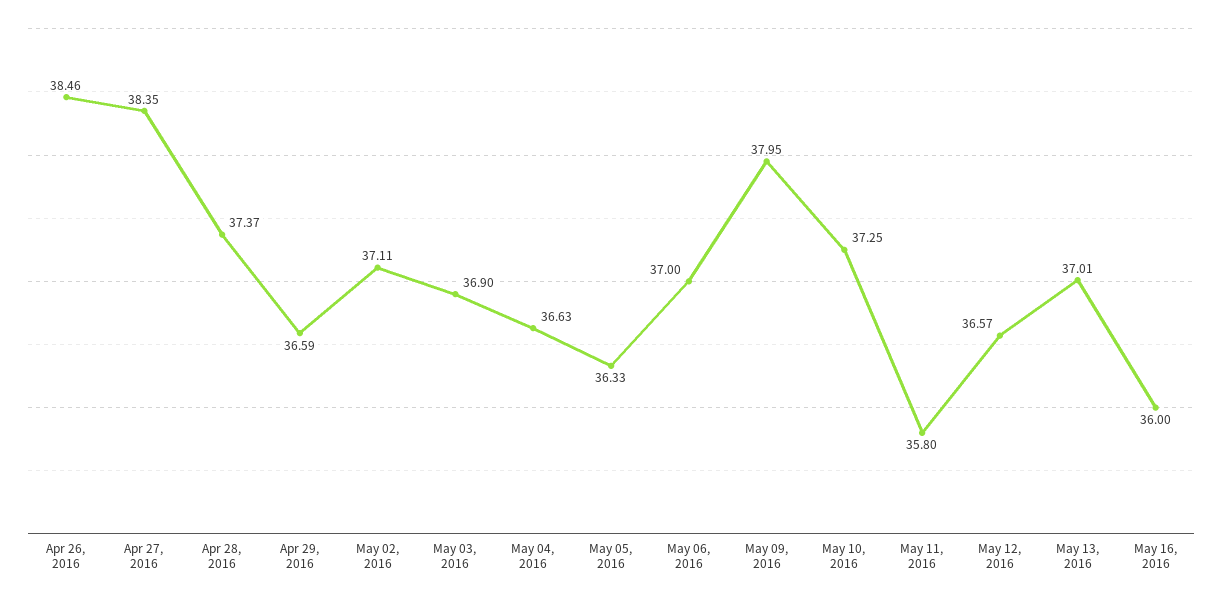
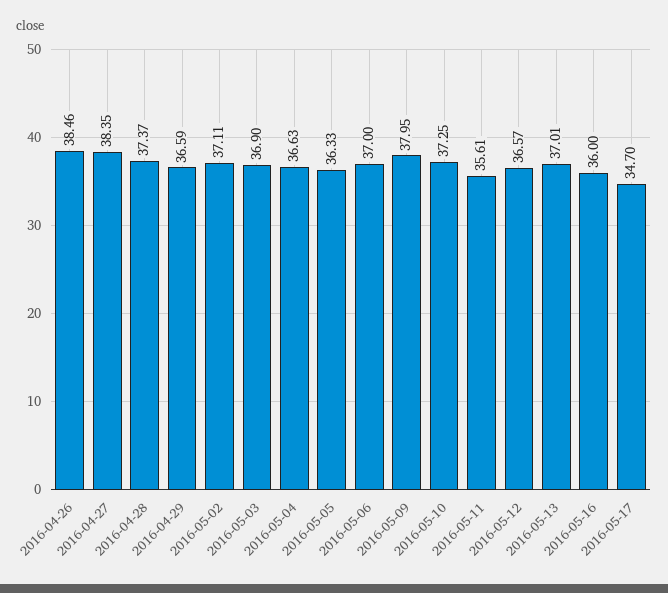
May 11, 2016: 35.8 -> 35.61
2016-05-17: none -> 34.7

